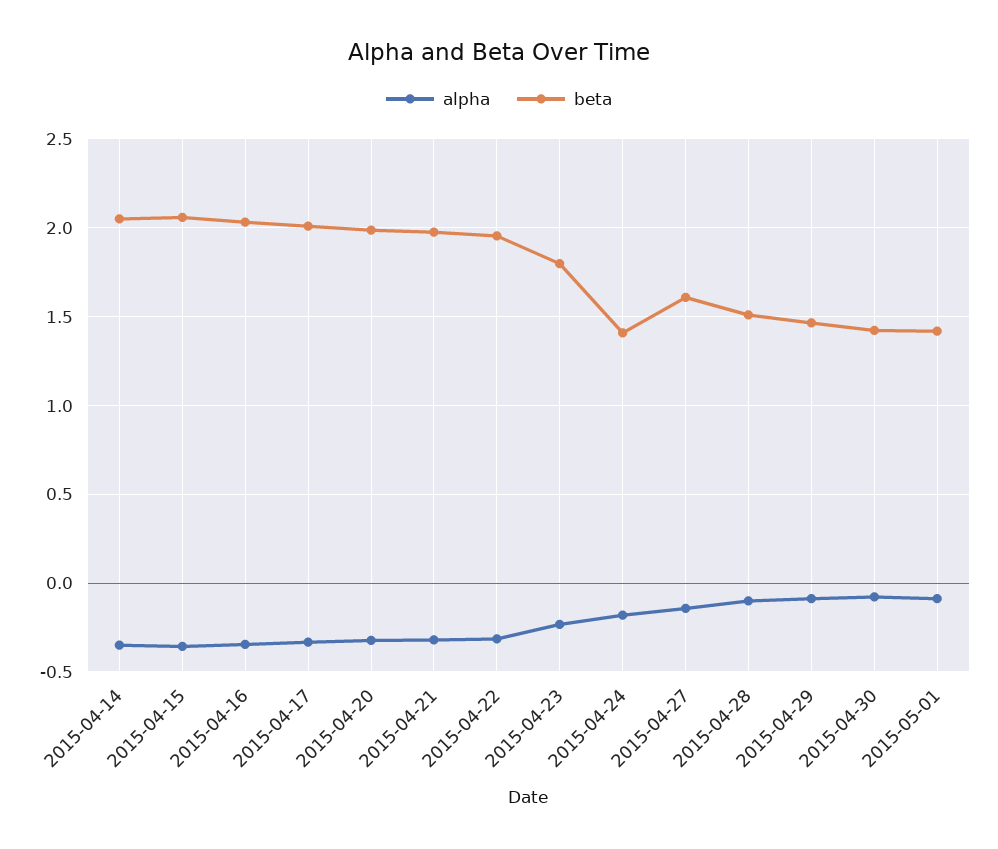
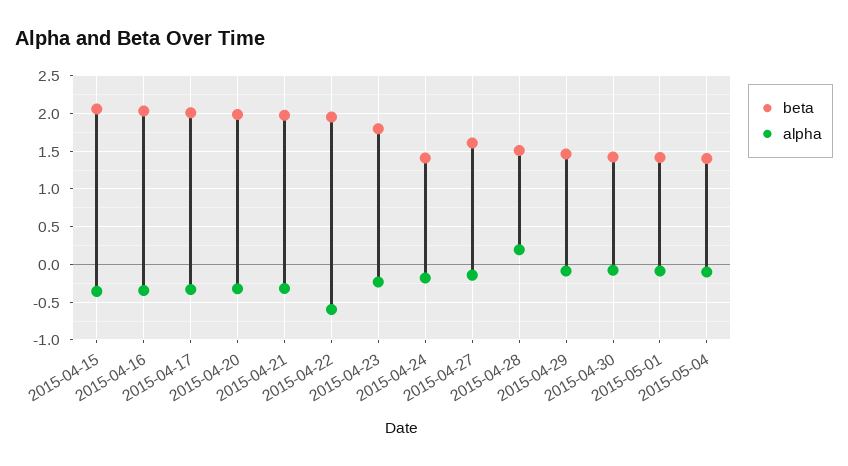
alpha, 2015-04-14: -0.35 -> none
beta, 2015-04-14: 2.05 -> none
alpha, 2015-04-22: -0.3 -> -0.6
alpha, 2015-04-28: -0.1 -> 0.2
beta, 2015-05-04: none -> 1.4
alpha, 2015-05-04: none -> -0.1

